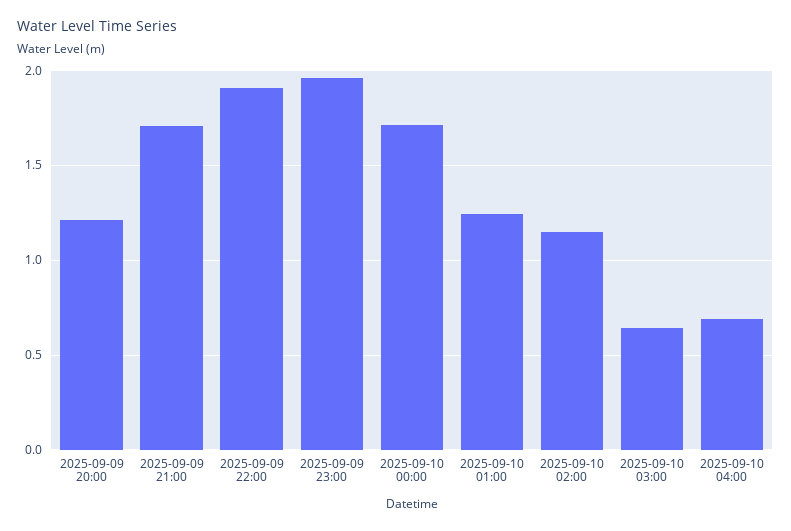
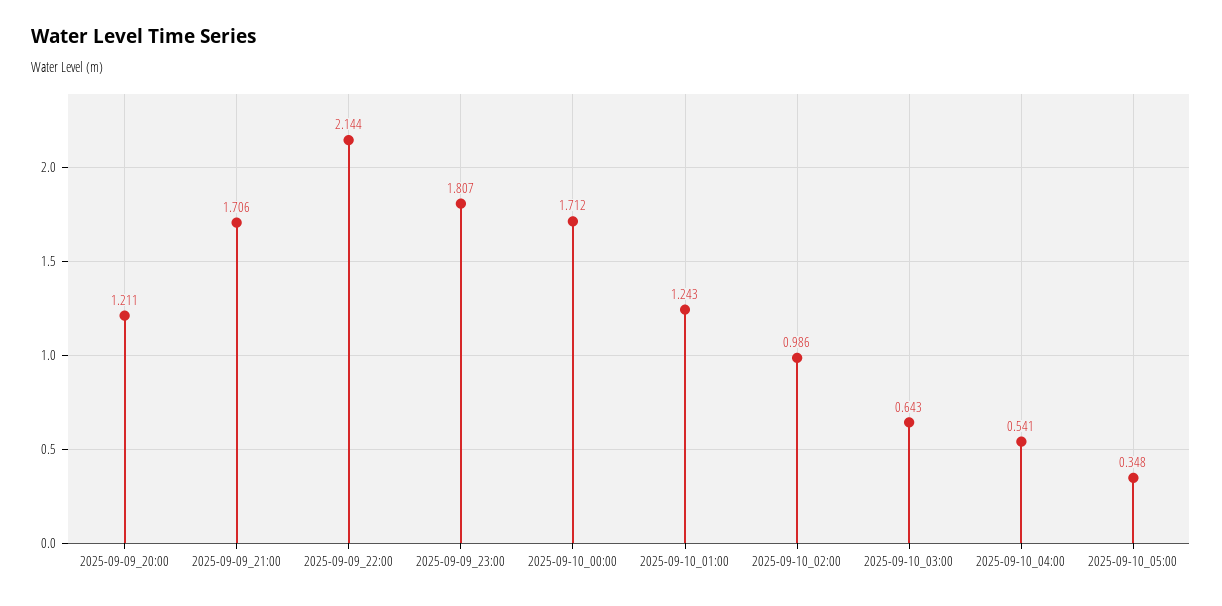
2025-09-09 22:00: 1.9 -> 2.144
2025-09-09 23:00: 1.95 -> 1.807
2025-09-10 02:00: 1.15 -> 0.986
2025-09-10 04:00: 0.7 -> 0.541
2025-09-10_05:00: none -> 0.348

